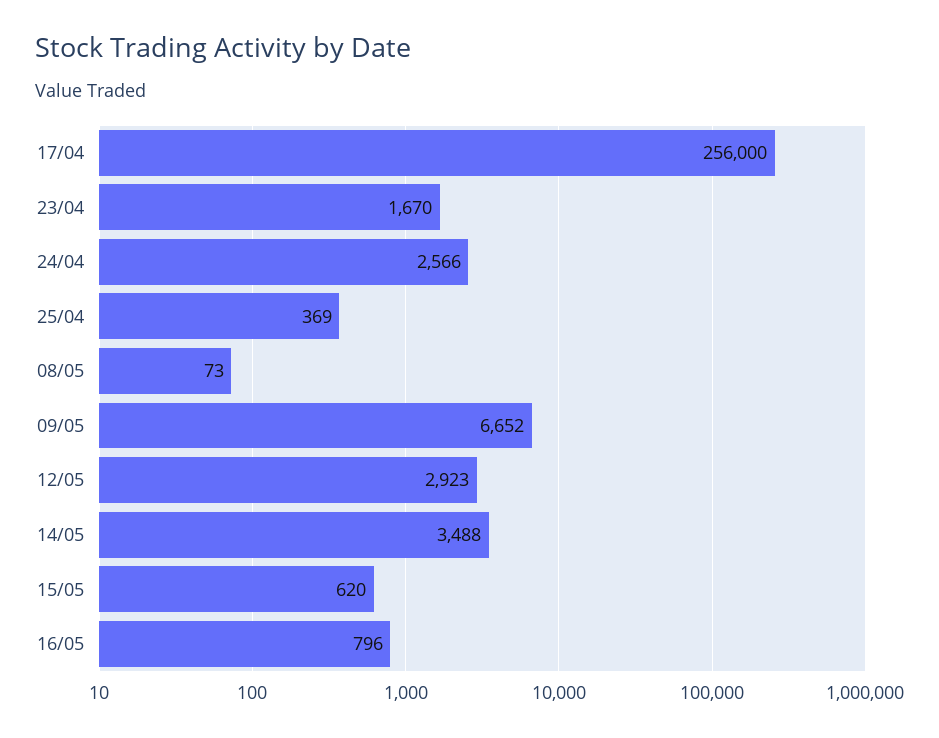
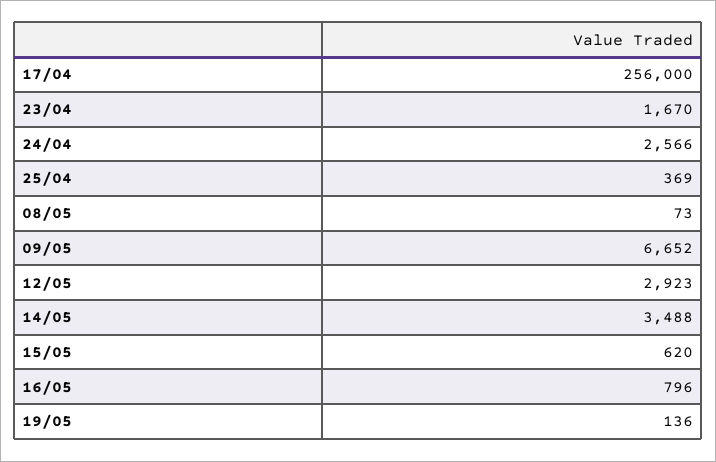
19/05: none -> 136

